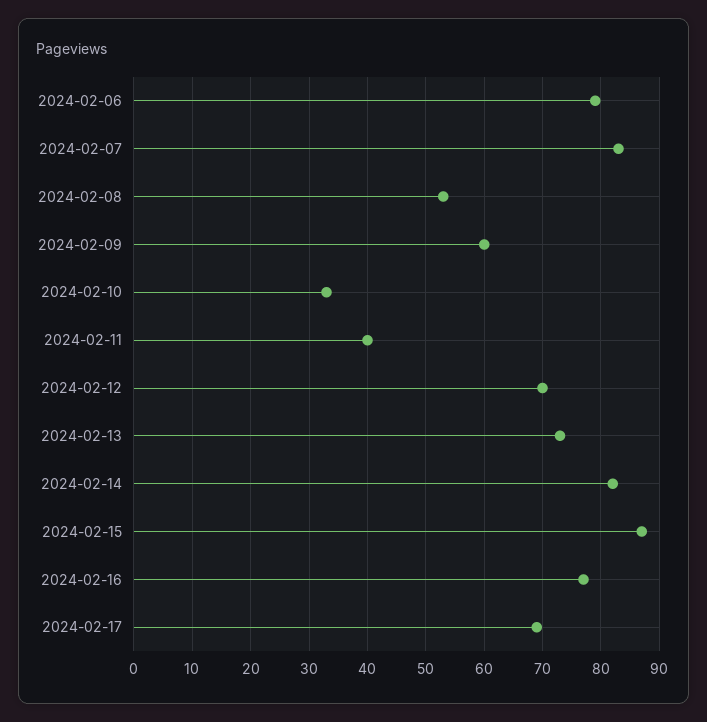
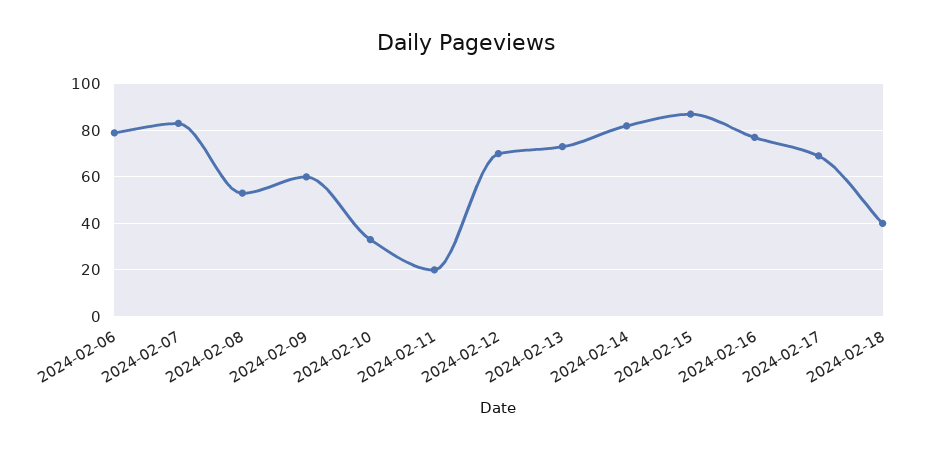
2024-02-11: 40 -> 20
2024-02-18: none -> 40

